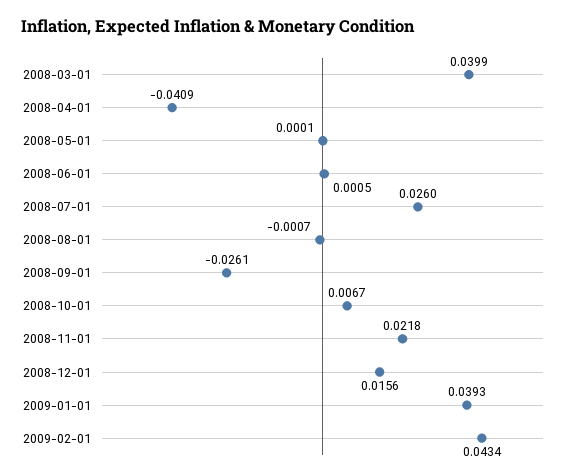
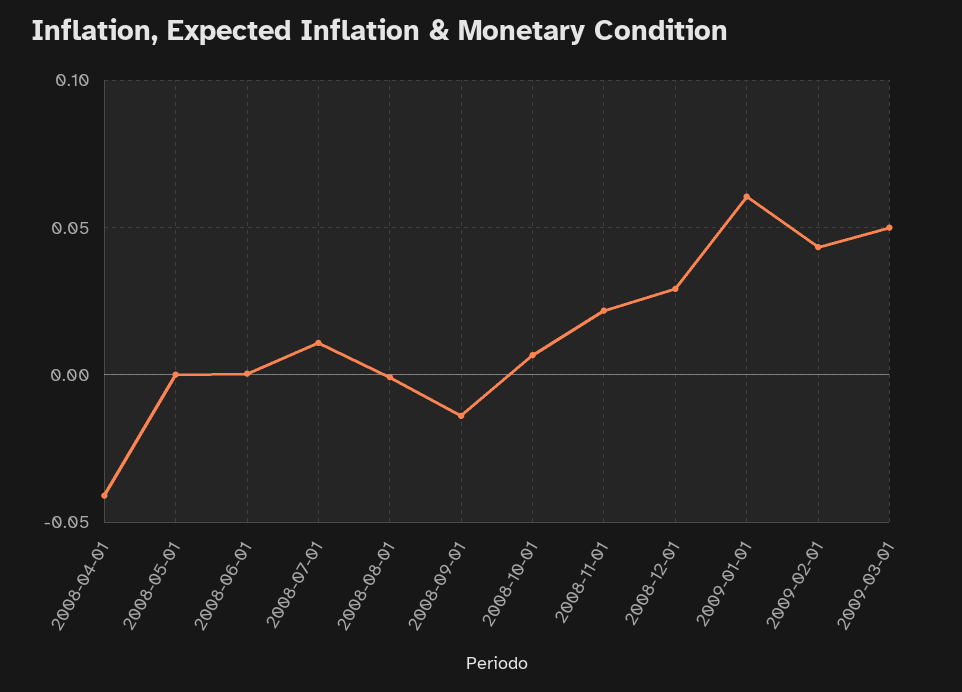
2008-03-01: 0.0399 -> none
2008-07-01: 0.026 -> 0.01
2008-09-01: -0.0261 -> -0.015
2008-12-01: 0.0156 -> 0.03
2009-01-01: 0.0393 -> 0.06
2009-03-01: none -> 0.05

